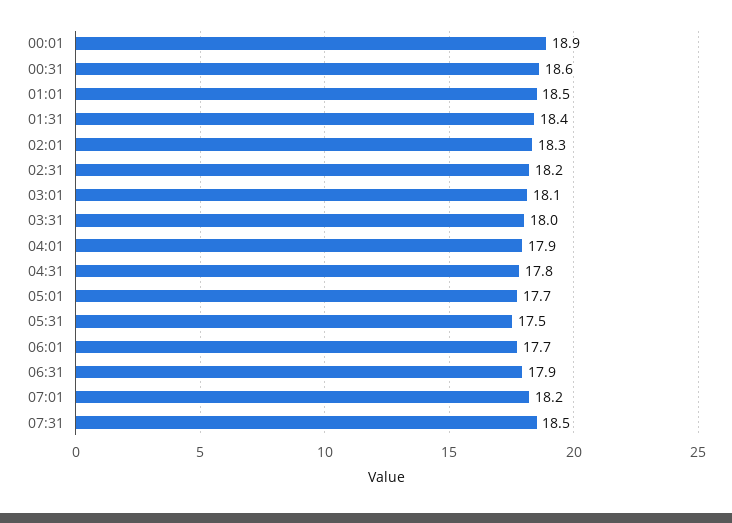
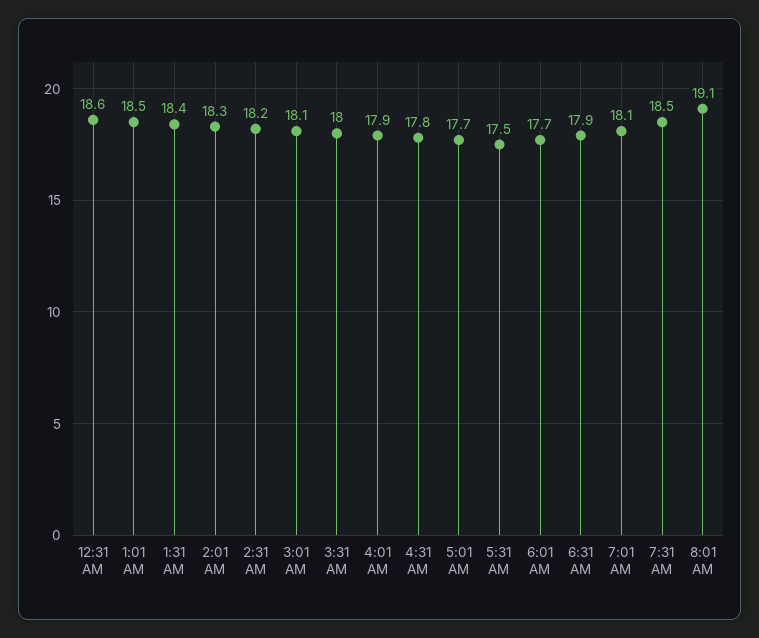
00:01: 18.9 -> none
07:01: 18.2 -> 18.1
8:01 AM: none -> 19.1

